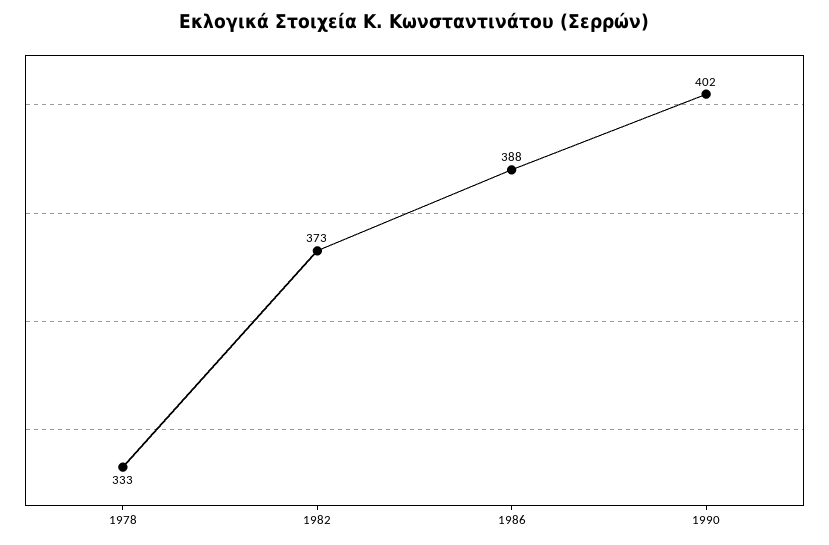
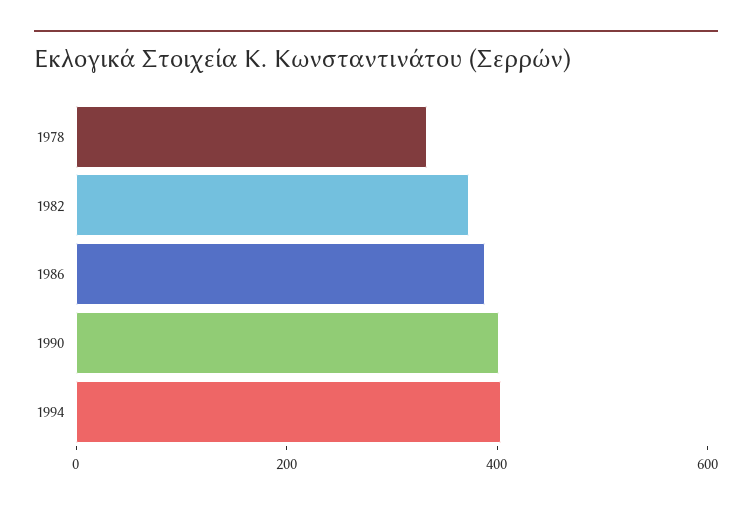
1994: none -> 400

